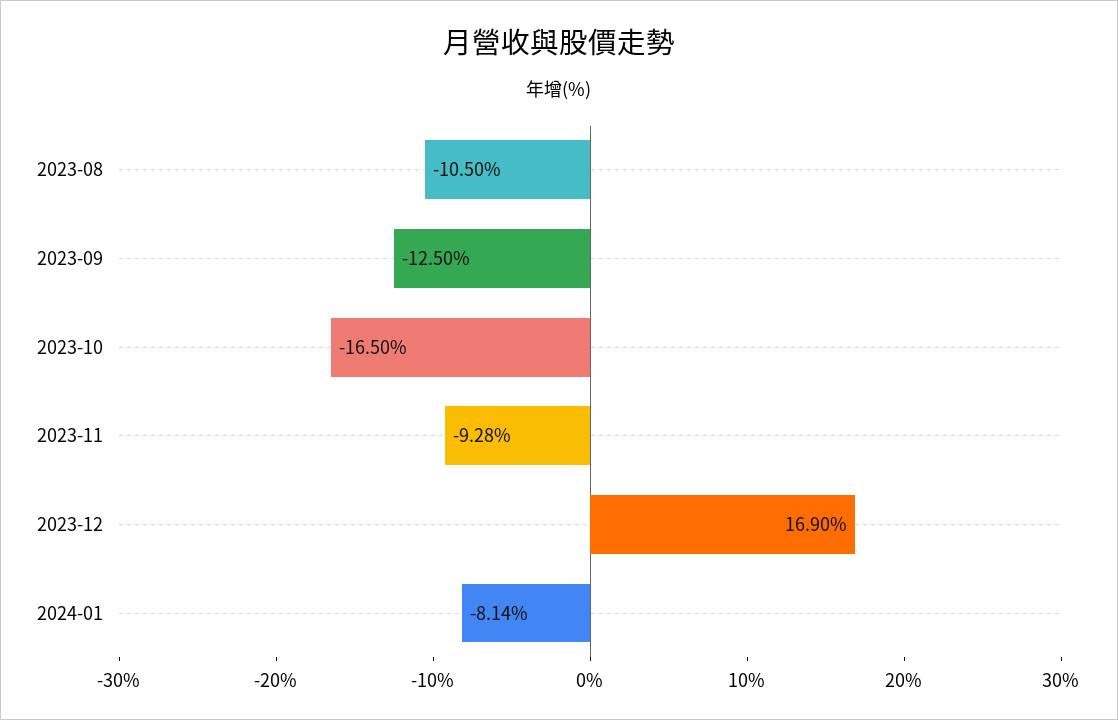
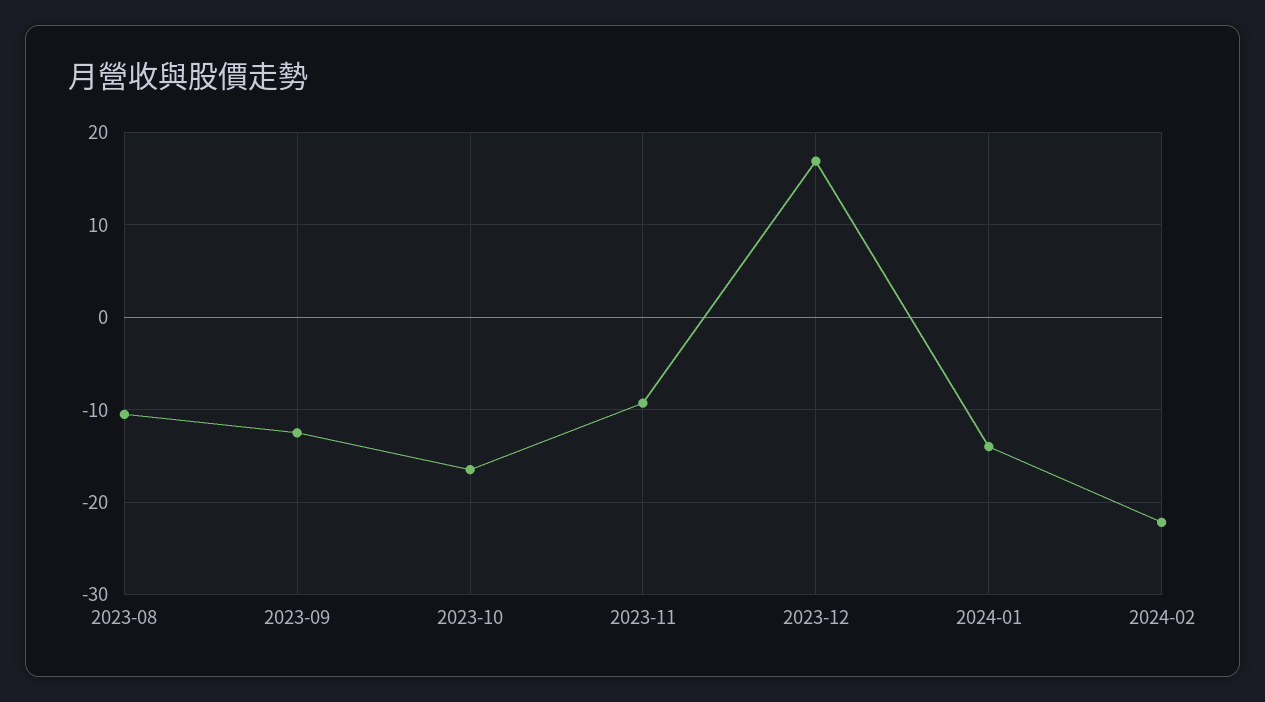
2024-01: -8.14 -> -14
2024-02: none -> -22

